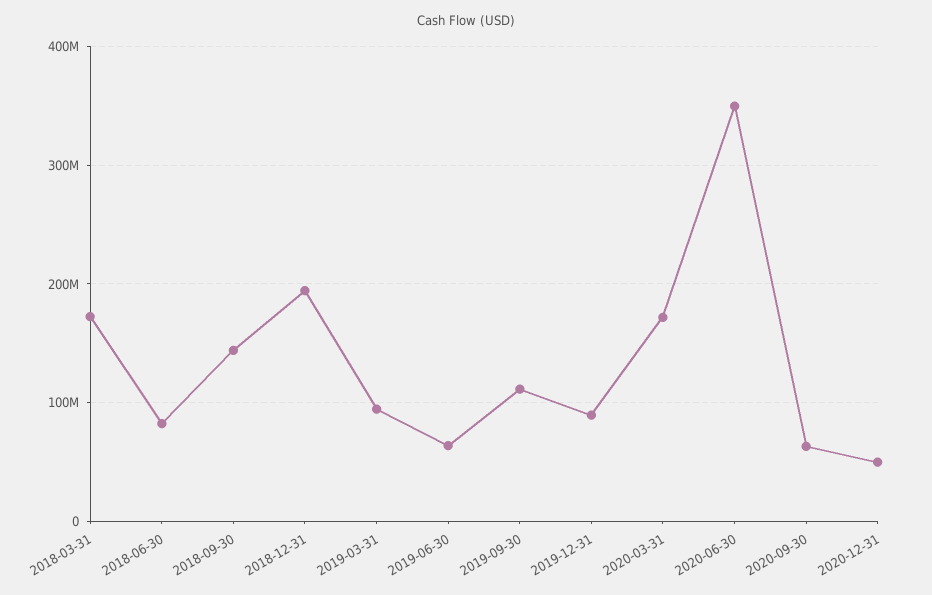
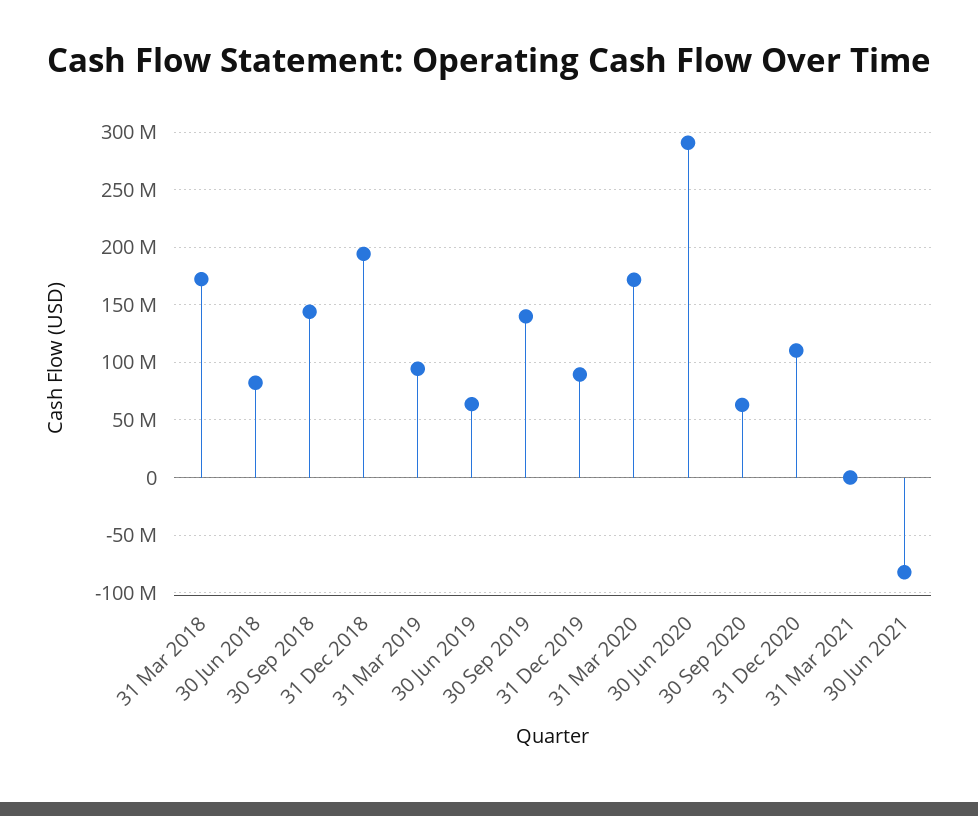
2019-09-30: 110000000 -> 140000000
2020-06-30: 350000000 -> 290000000
2020-12-31: 50000000 -> 110000000
31 Mar 2021: none -> 0
30 Jun 2021: none -> -80000000

